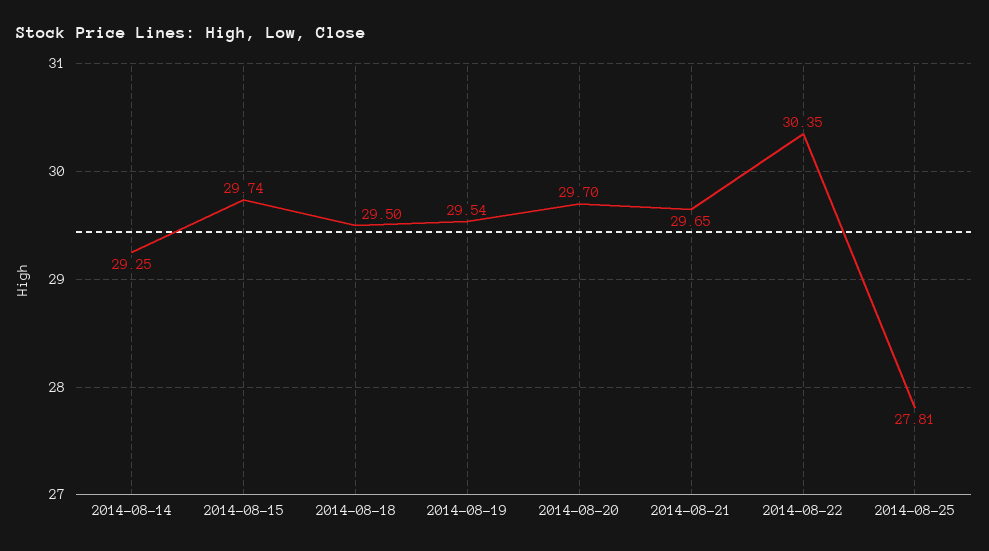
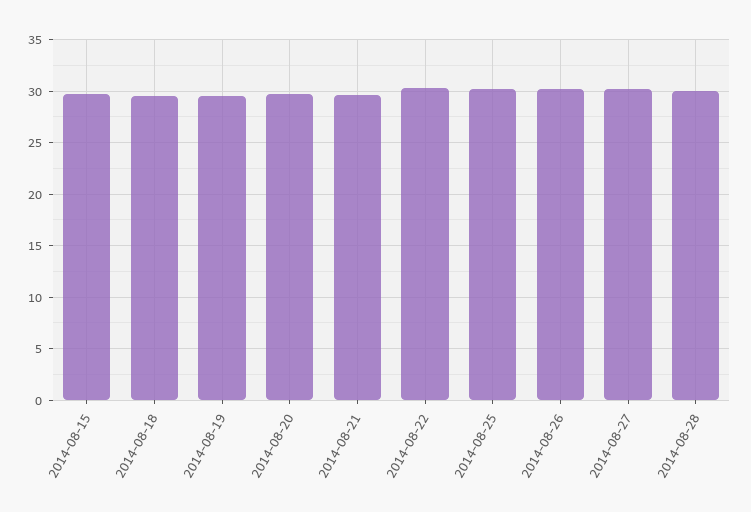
2014-08-14: 29.25 -> none
2014-08-25: 27.81 -> 30
2014-08-26: none -> 30
2014-08-27: none -> 30
2014-08-28: none -> 30

